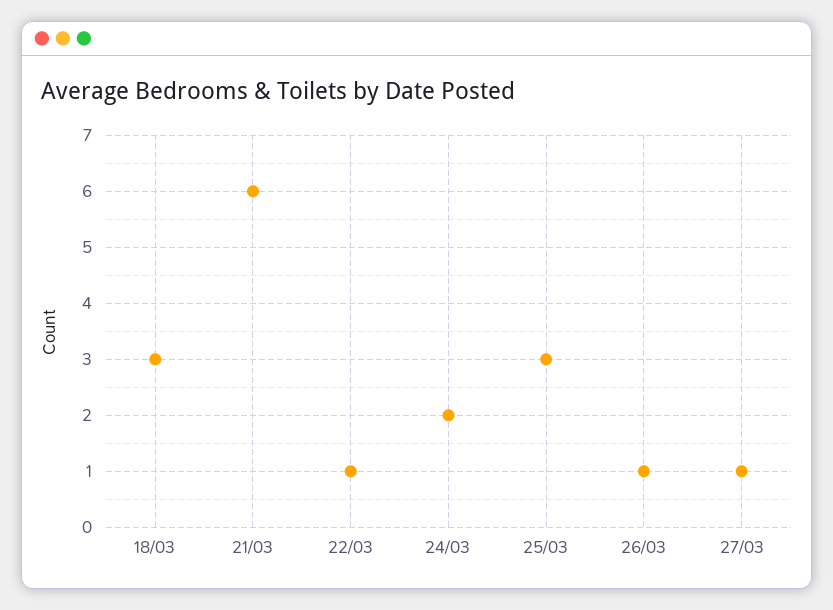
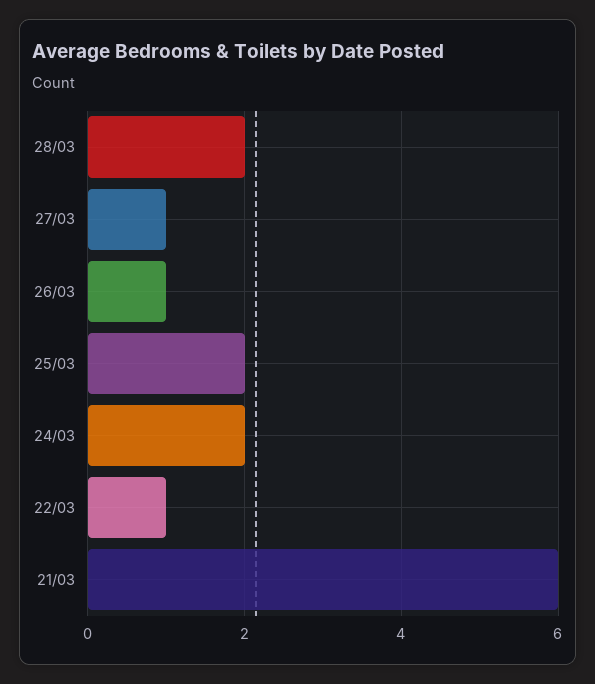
18/03: 3 -> none
25/03: 3 -> 2
28/03: none -> 2

